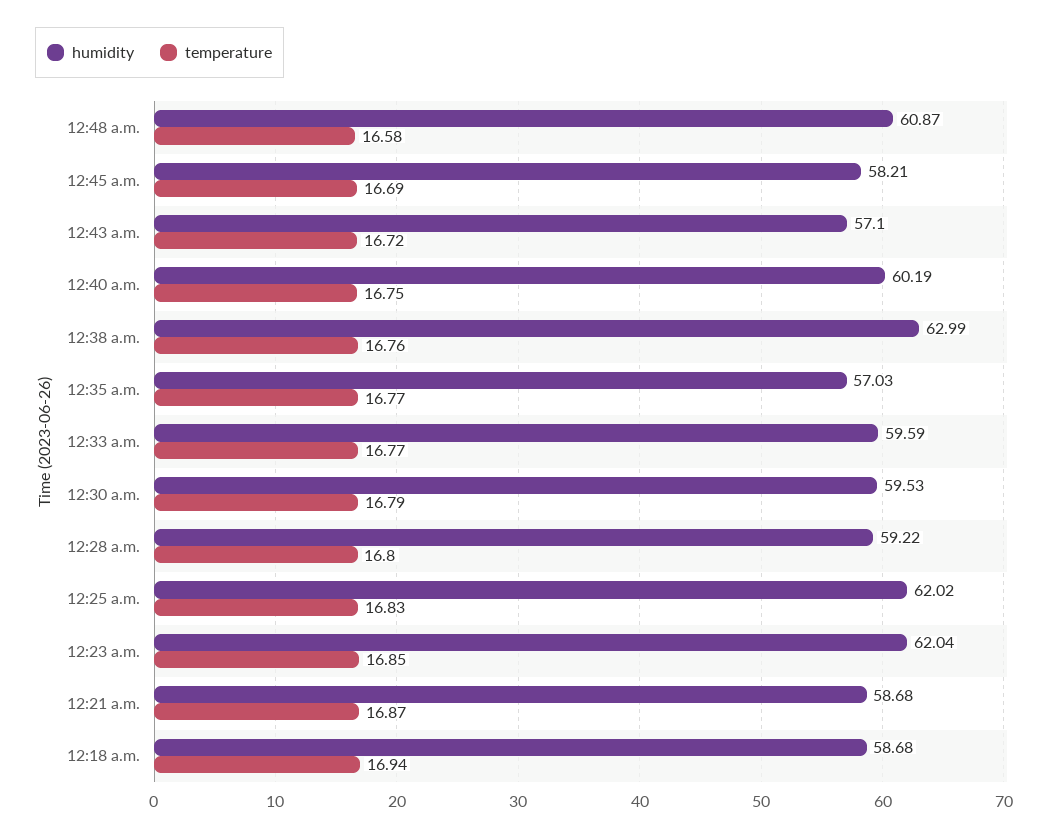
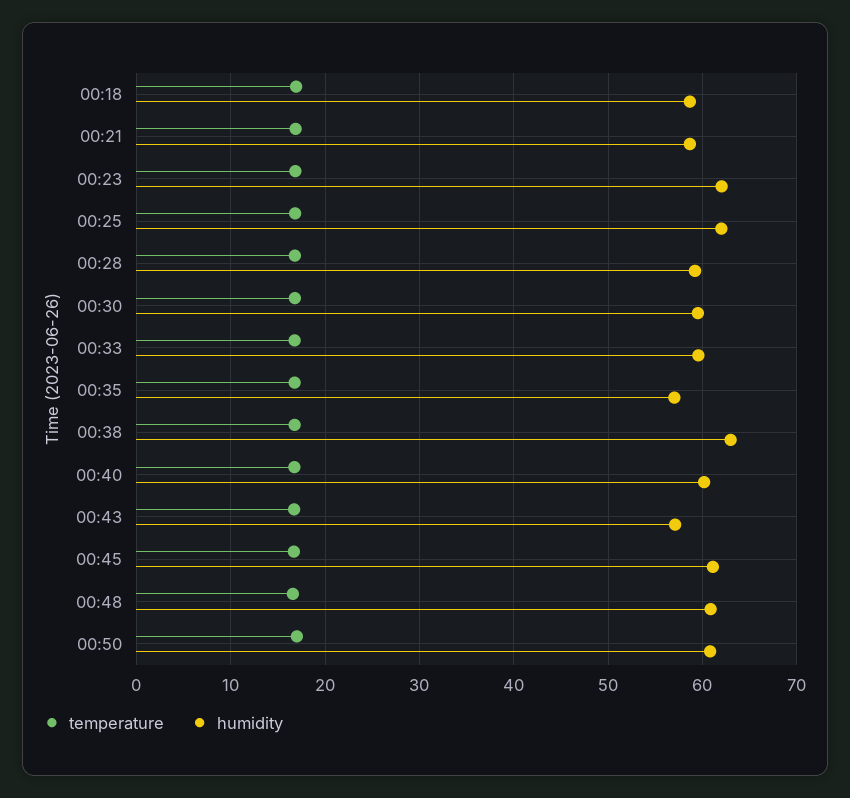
humidity, 12:45 a.m.: 58.21 -> 61
temperature, 00:50: none -> 17
humidity, 00:50: none -> 61

